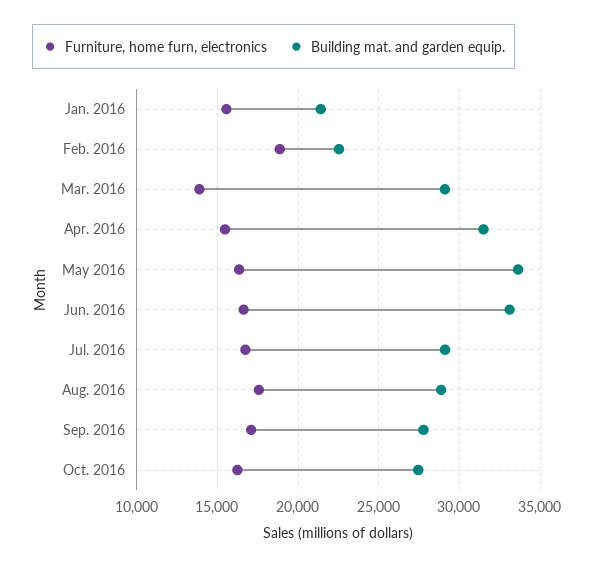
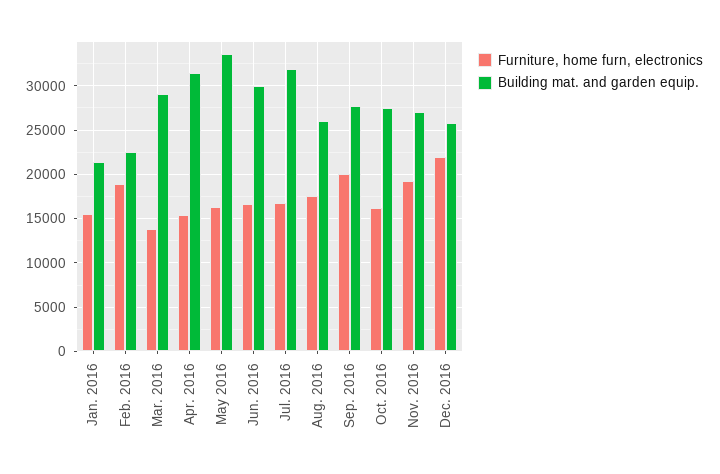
Building mat. and garden equip., Jun. 2016: 33000 -> 30000
Building mat. and garden equip., Jul. 2016: 29000 -> 32000
Building mat. and garden equip., Aug. 2016: 29000 -> 26000
Furniture, home furn, electronics, Sep. 2016: 17000 -> 20000
Furniture, home furn, electronics, Nov. 2016: none -> 19000
Building mat. and garden equip., Nov. 2016: none -> 27000
Furniture, home furn, electronics, Dec. 2016: none -> 22000
Building mat. and garden equip., Dec. 2016: none -> 26000

